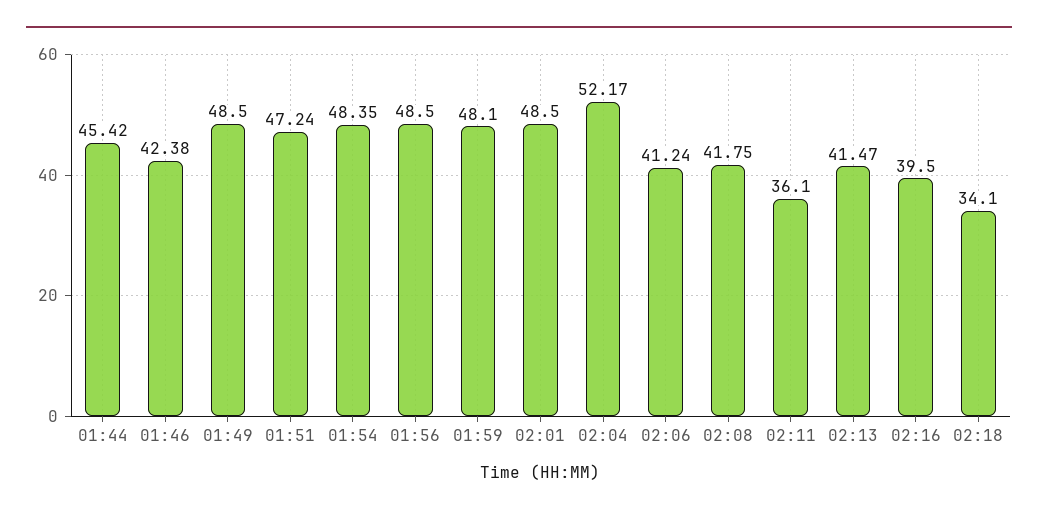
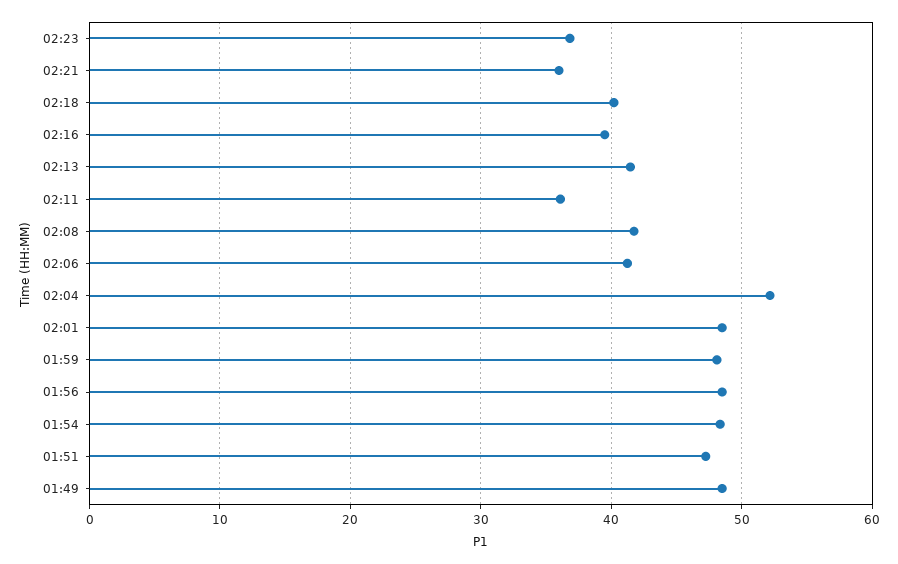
01:44: 45.42 -> none
01:46: 42.38 -> none
02:18: 34.1 -> 40
02:23: none -> 37
02:21: none -> 36

